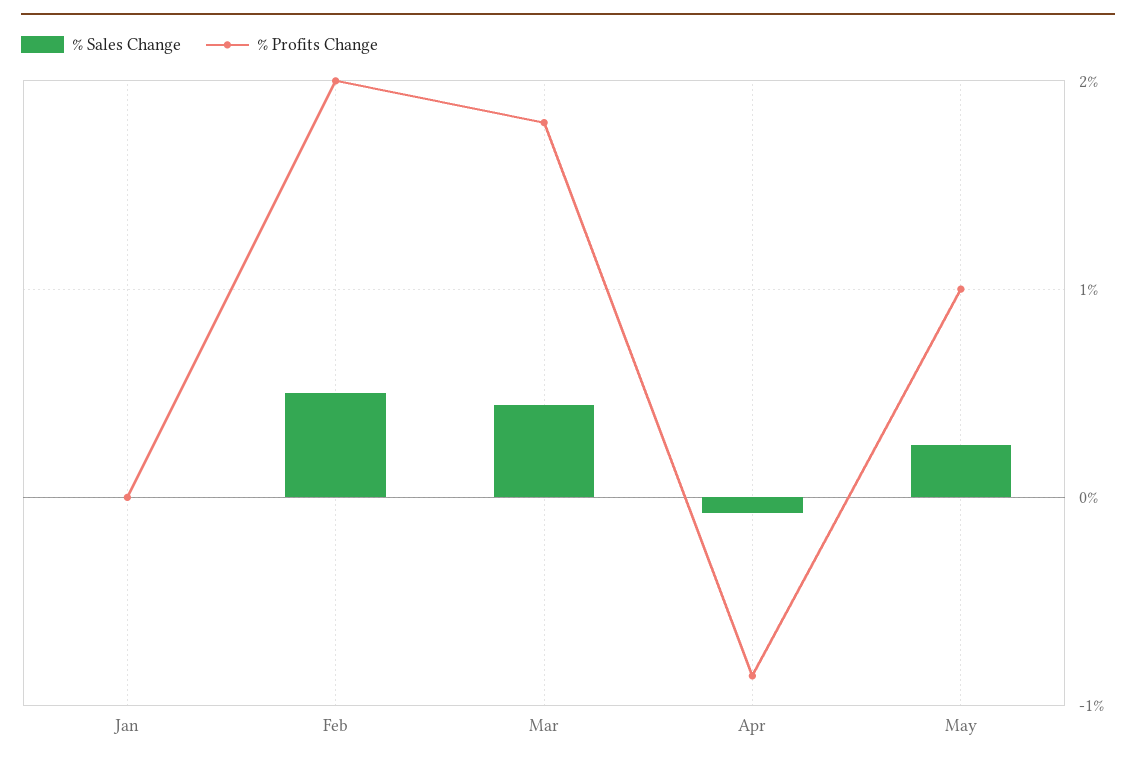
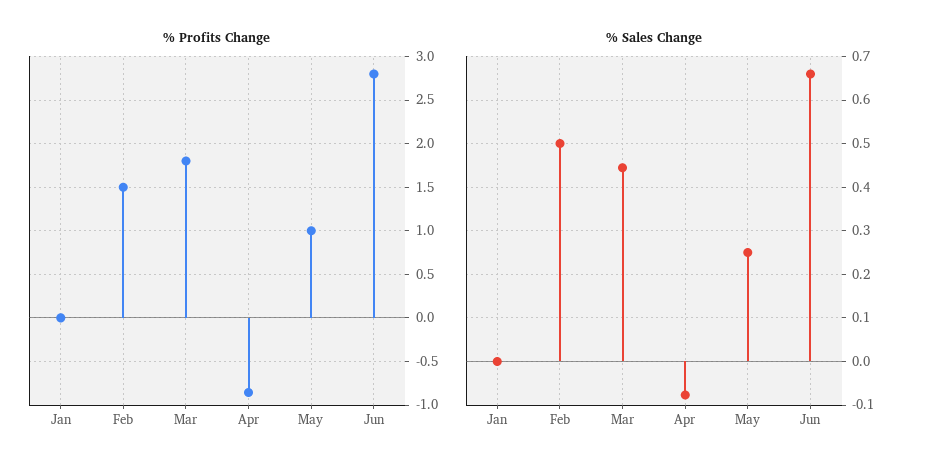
% Profits Change, Feb: 2 -> 1.5
% Profits Change, Jun: none -> 2.8
% Sales Change, Jun: none -> 0.66

